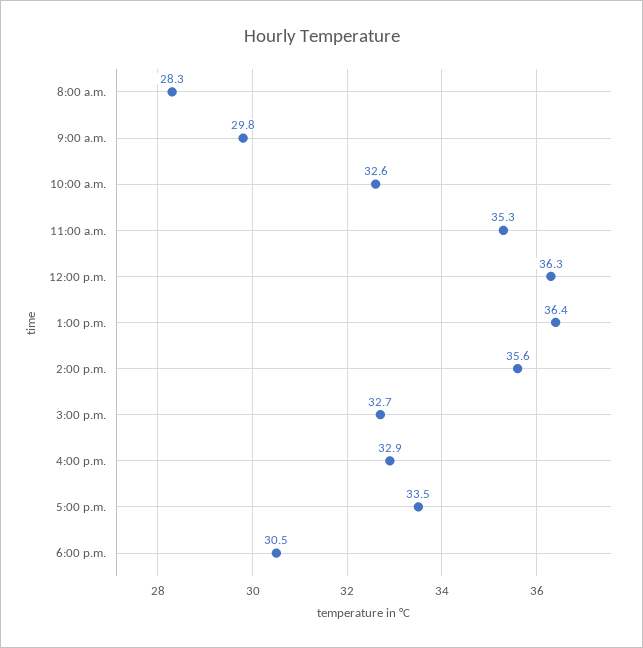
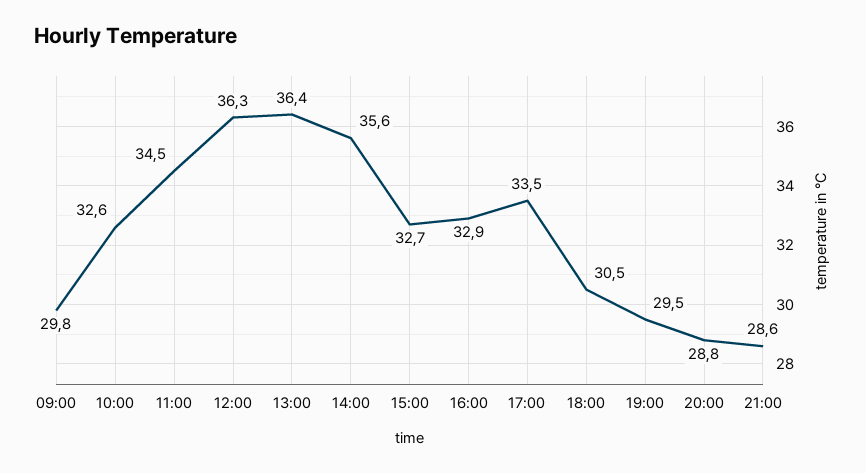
8:00 a.m.: 28.3 -> none
11:00 a.m.: 35.3 -> 34.5
19:00: none -> 29.5
20:00: none -> 28.8
21:00: none -> 28.6

